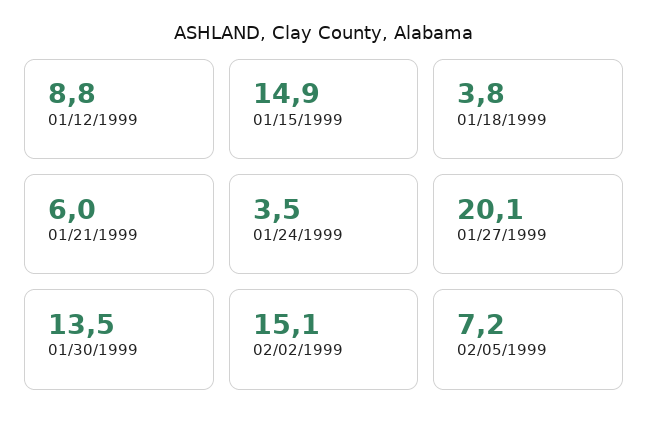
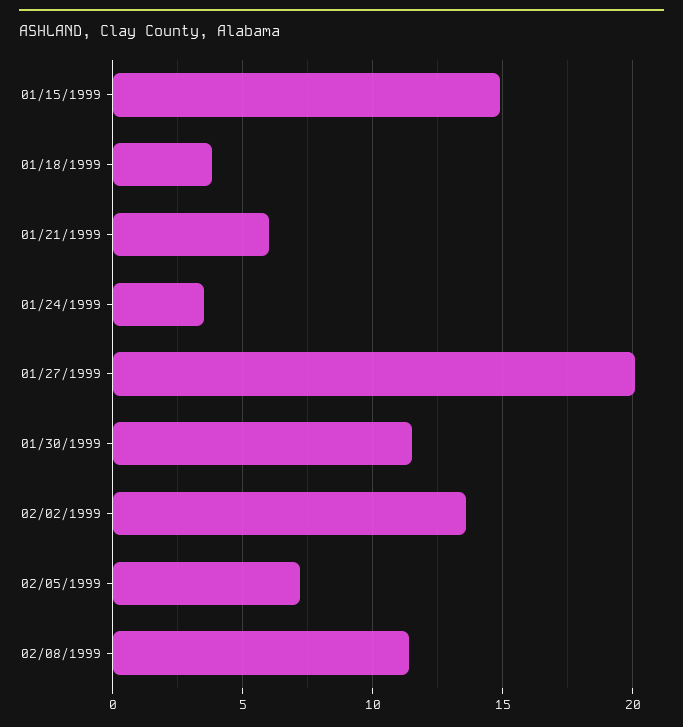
01/12/1999: 8.8 -> none
01/30/1999: 13.5 -> 11.5
02/02/1999: 15.1 -> 13.5
02/08/1999: none -> 11.5

